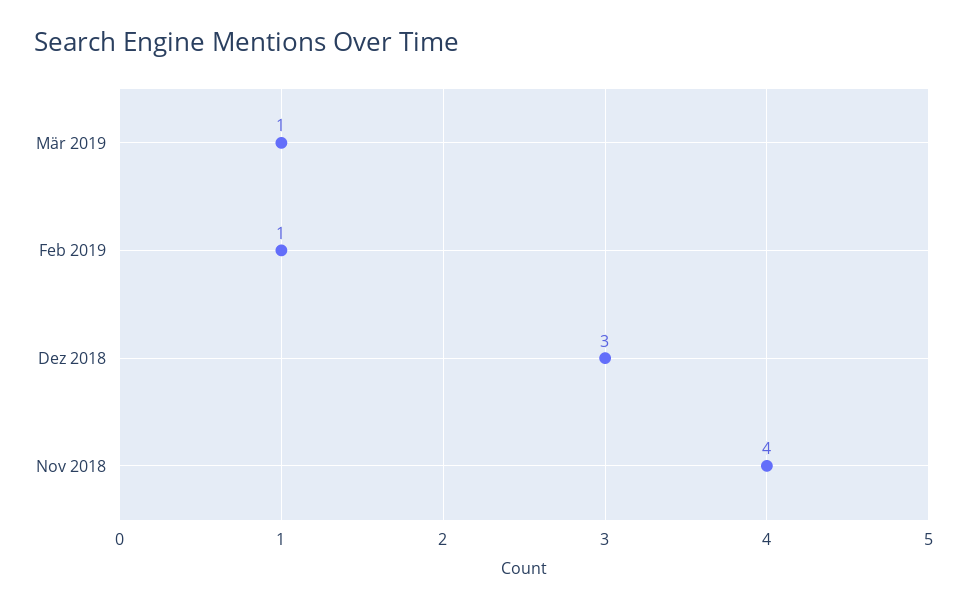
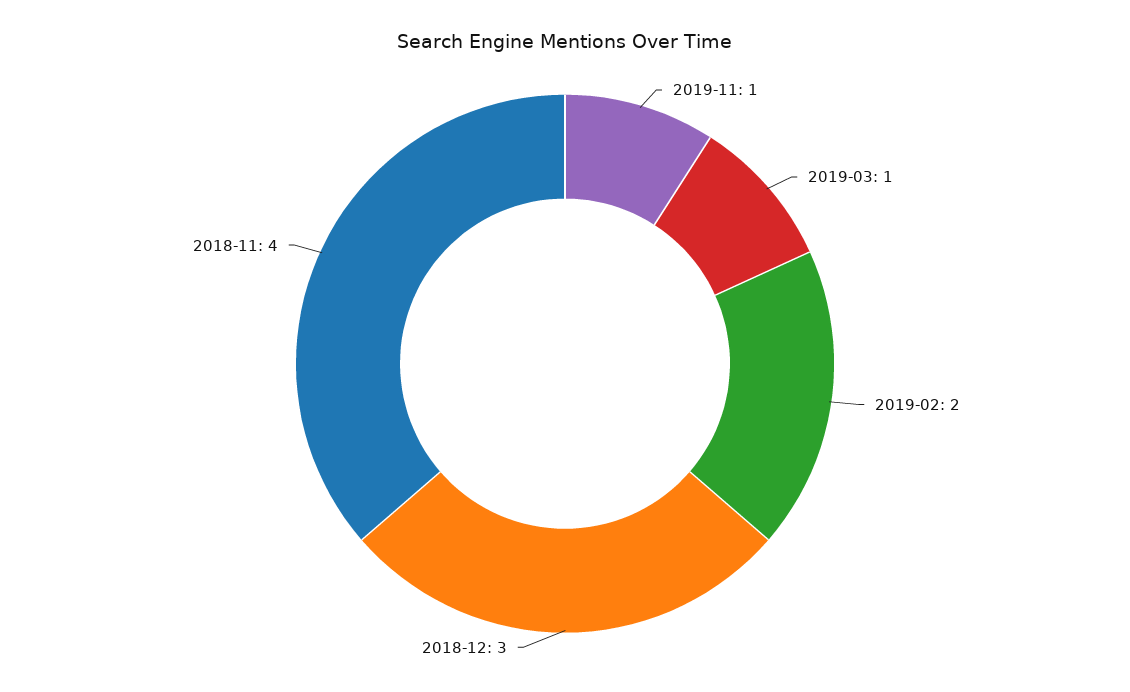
Feb 2019: 1 -> 2
2019-11: none -> 1

